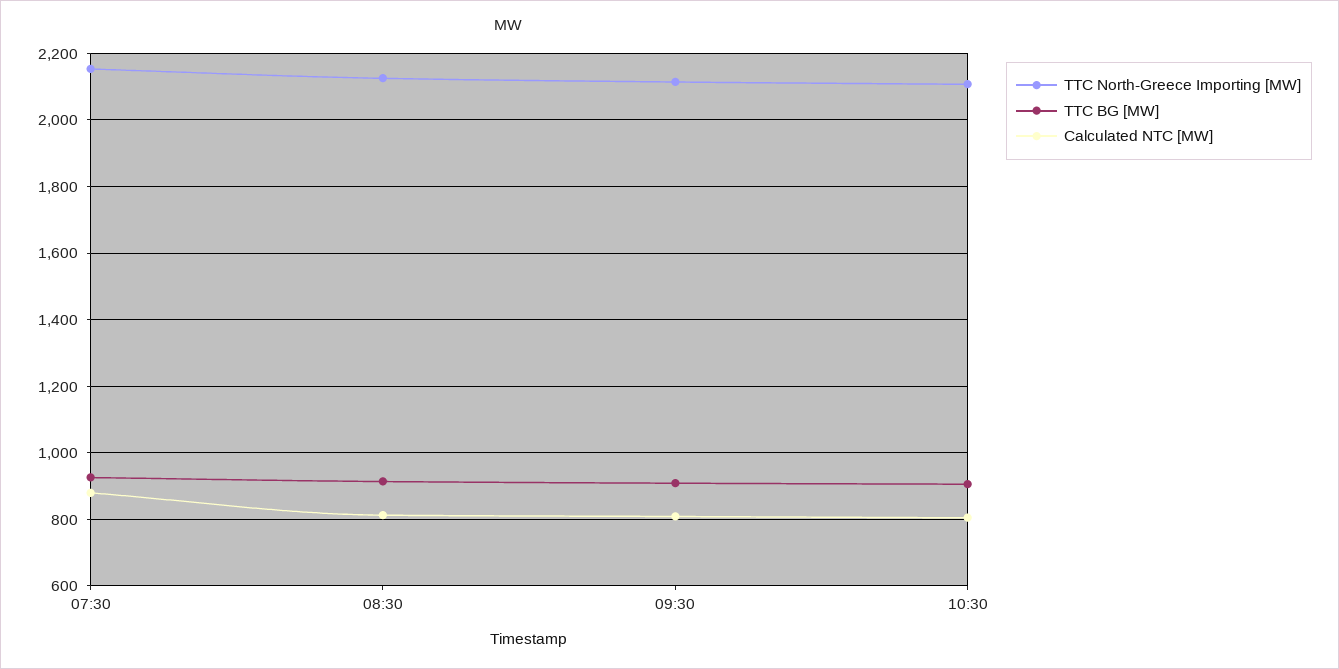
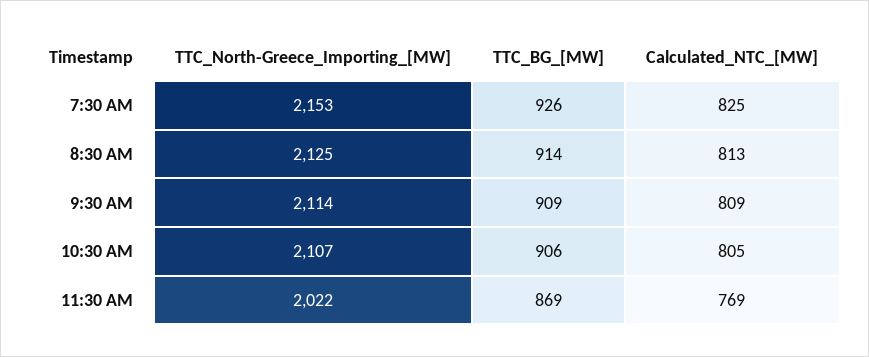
Calculated NTC [MW], 07:30: 880 -> 825
TTC North-Greece Importing [MW], 11:30 AM: none -> 2022
TTC BG [MW], 11:30 AM: none -> 869
Calculated NTC [MW], 11:30 AM: none -> 769

